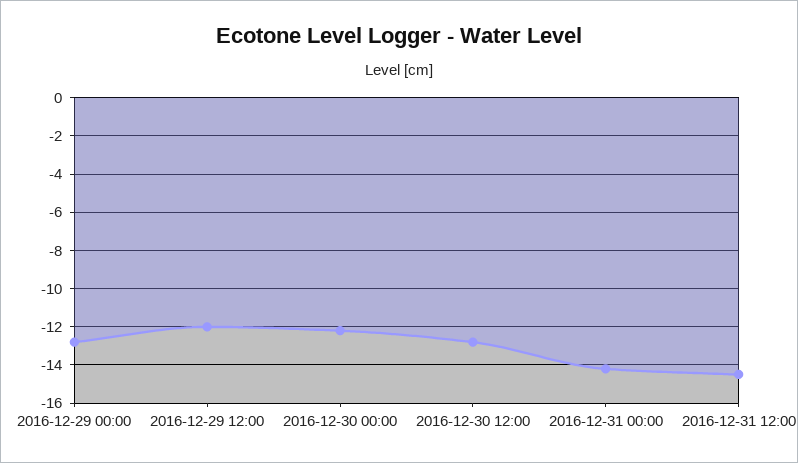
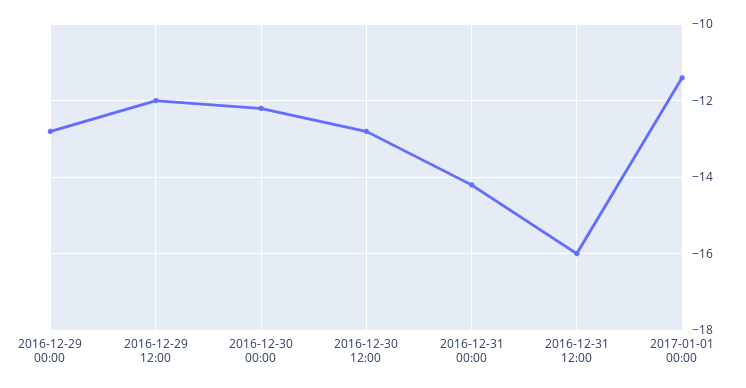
2016-12-31 12:00: -14.5 -> -16
2017-01-01 00:00: none -> -11.5

